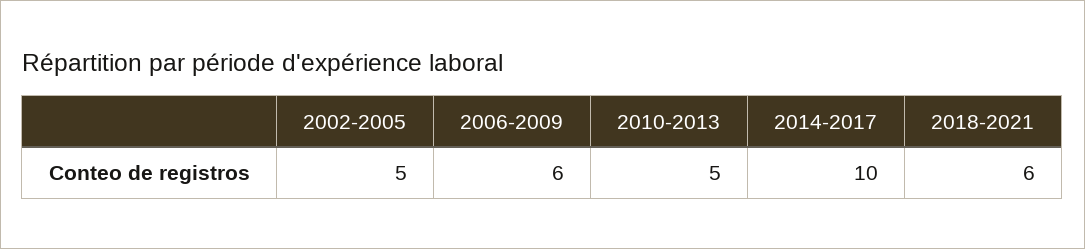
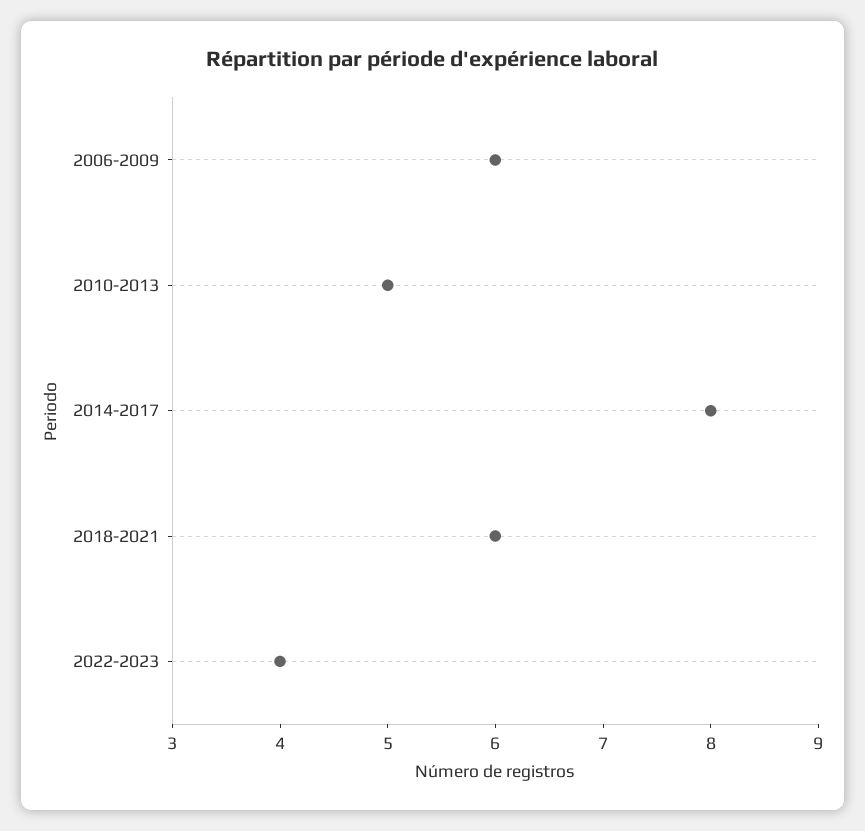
2002-2005: 5 -> none
2014-2017: 10 -> 8
2022-2023: none -> 4

